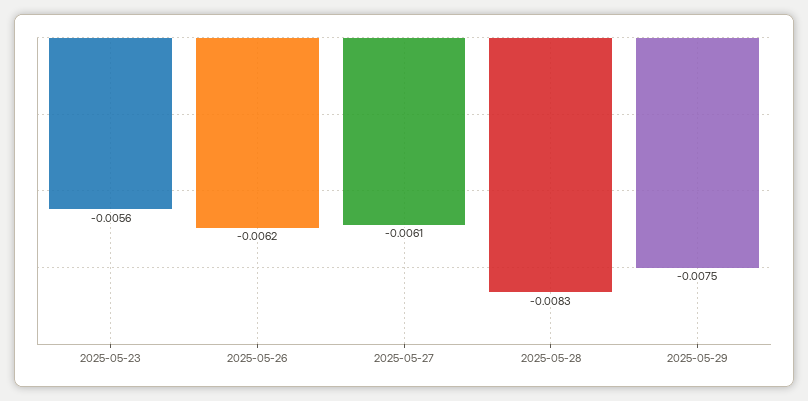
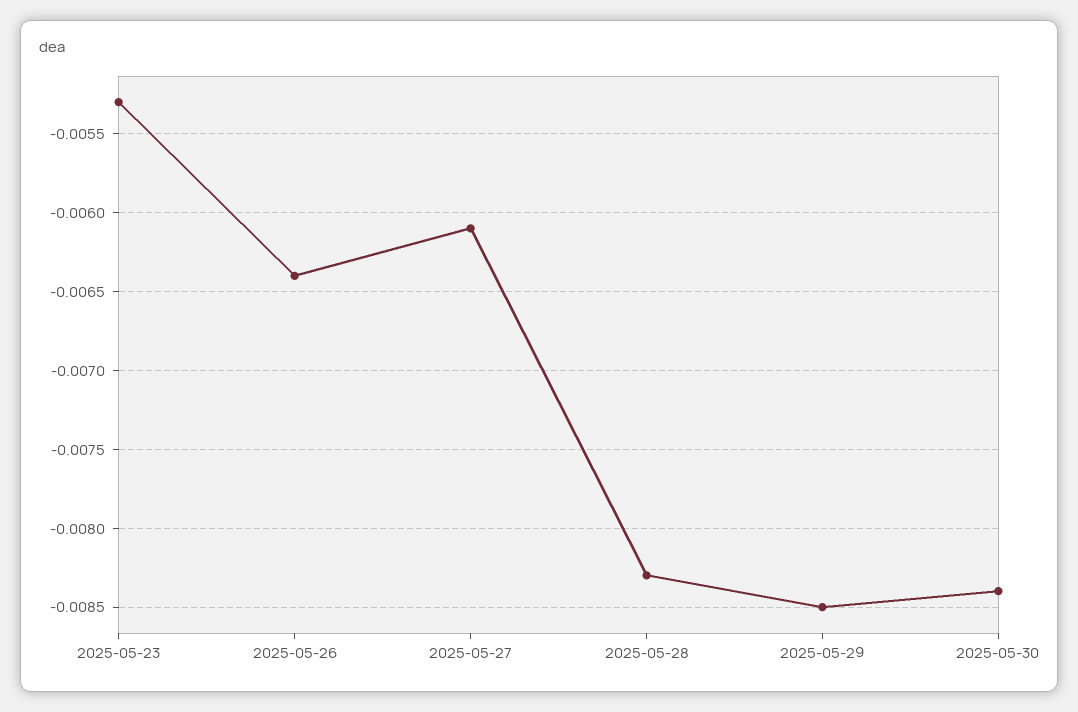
2025-05-23: -0.0056 -> -0.0053
2025-05-26: -0.0062 -> -0.0064
2025-05-29: -0.0075 -> -0.0085
2025-05-30: none -> -0.0084

